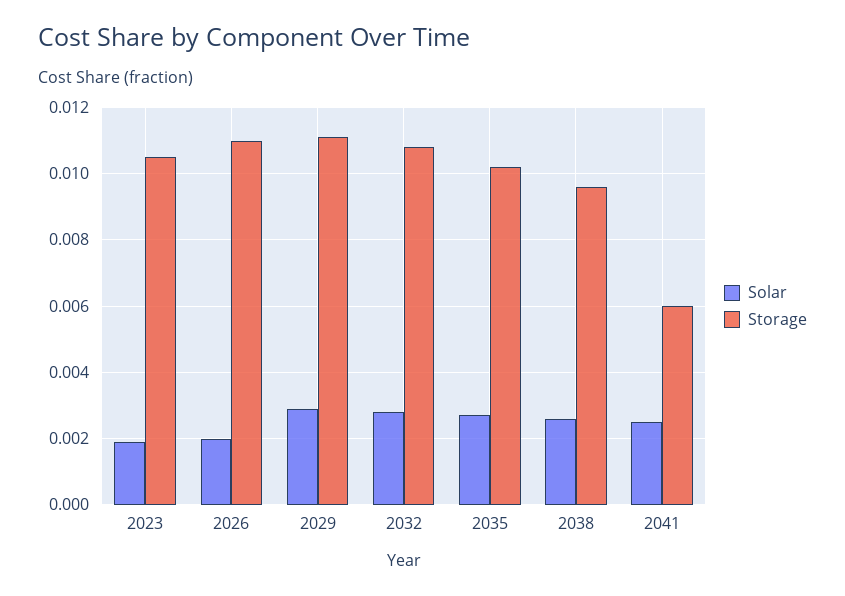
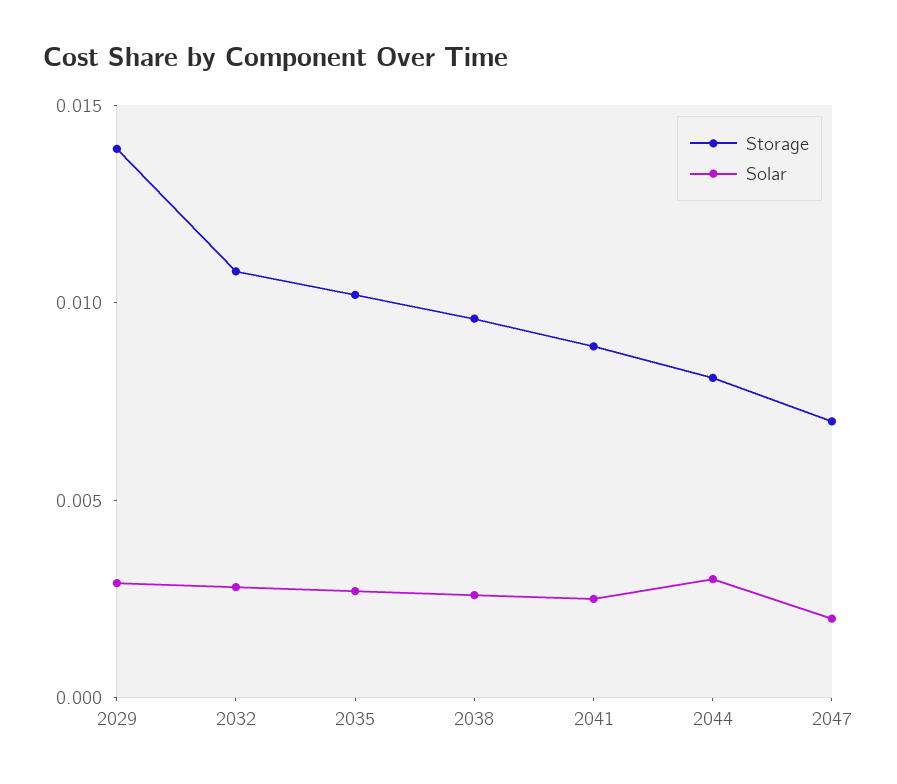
Solar, 2023: 0.002 -> none
Storage, 2023: 0.0105 -> none
Solar, 2026: 0.002 -> none
Storage, 2026: 0.011 -> none
Storage, 2029: 0.011 -> 0.014
Storage, 2041: 0.006 -> 0.009
Storage, 2044: none -> 0.008
Solar, 2044: none -> 0.003
Storage, 2047: none -> 0.007
Solar, 2047: none -> 0.002

